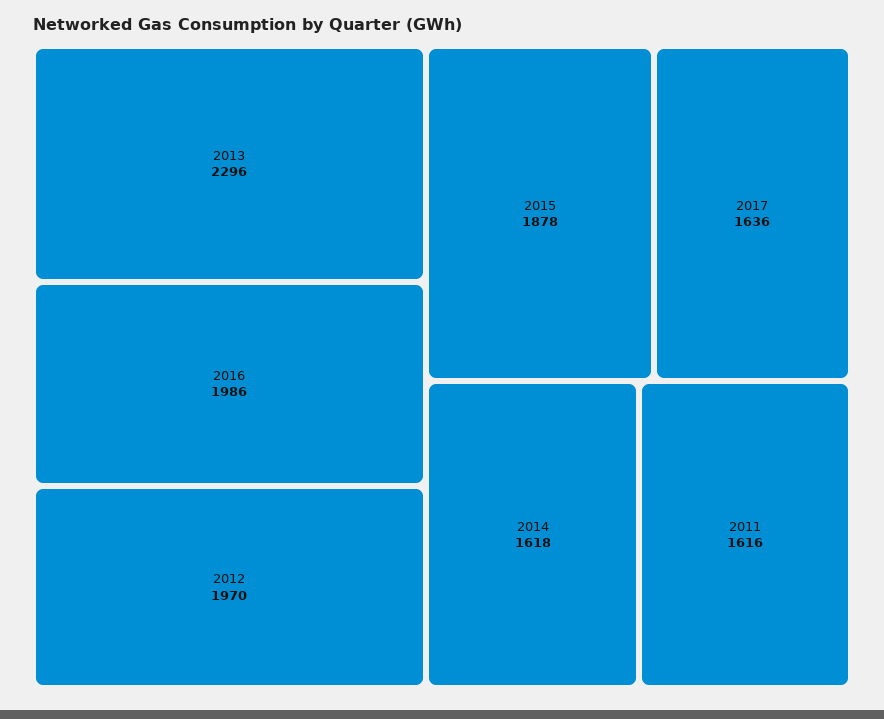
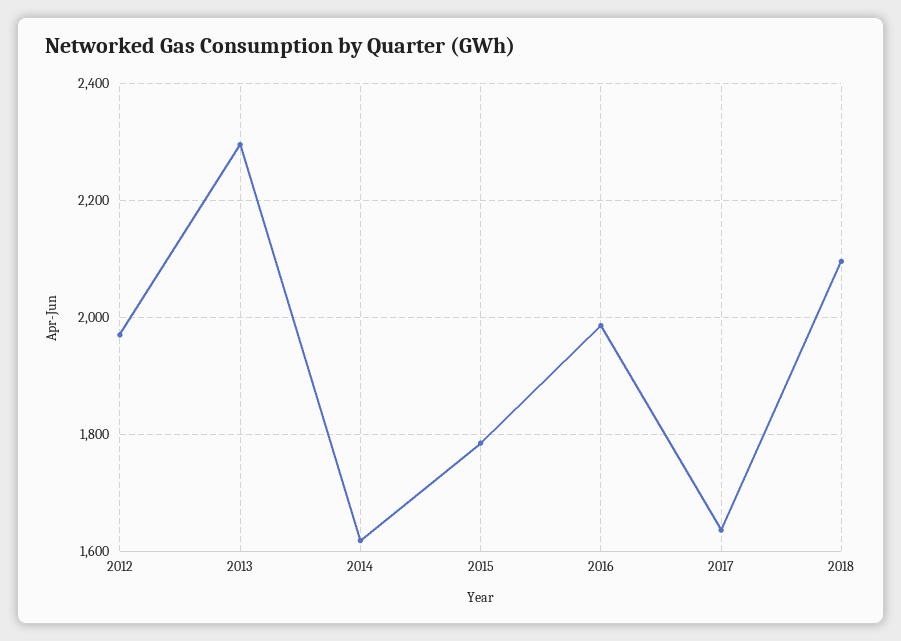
2015: 1878 -> 1780
2011: 1616 -> none
2018: none -> 2100

